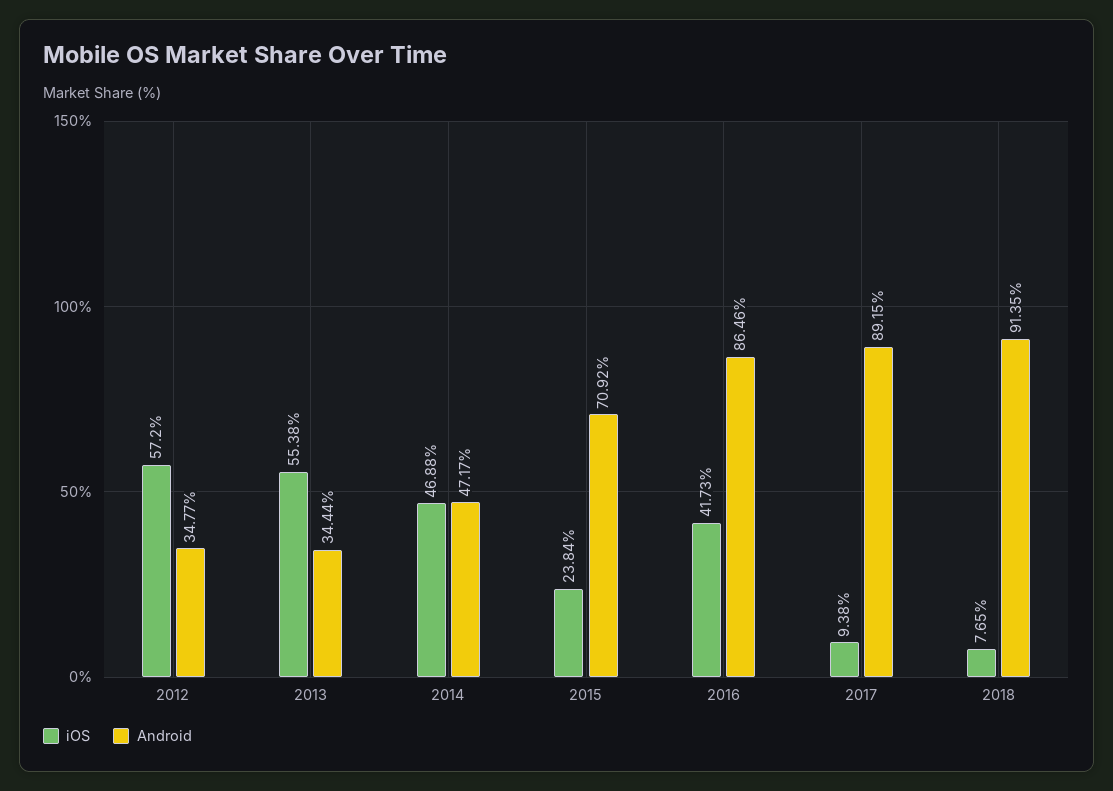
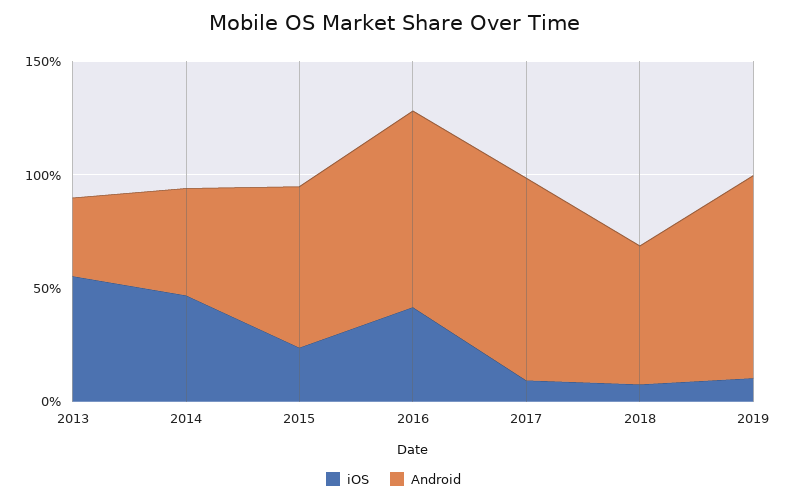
iOS, 2012: 57.2 -> none
Android, 2012: 34.77 -> none
Android, 2018: 91.35 -> 60
iOS, 2019: none -> 10
Android, 2019: none -> 90

